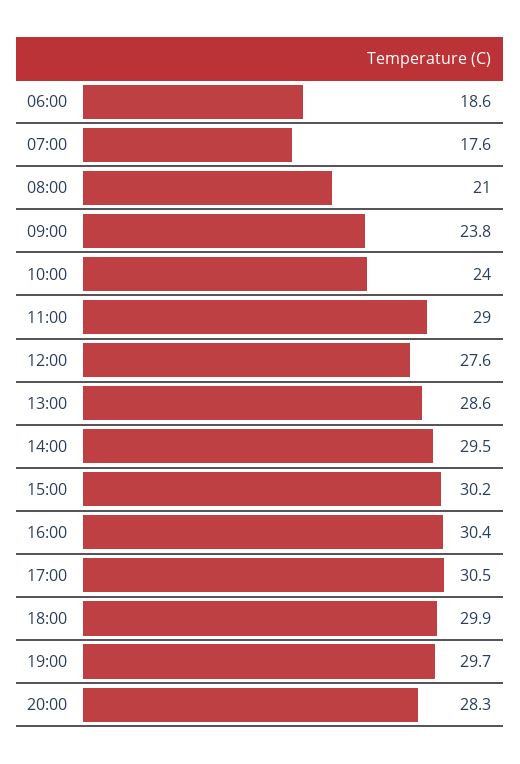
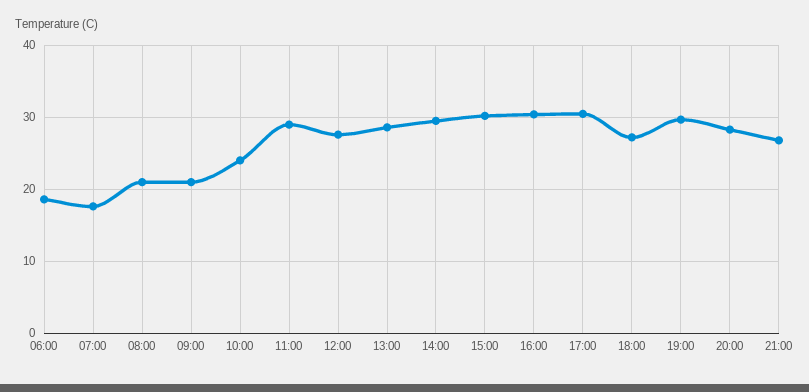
09:00: 23.8 -> 21
18:00: 29.9 -> 27
21:00: none -> 27

